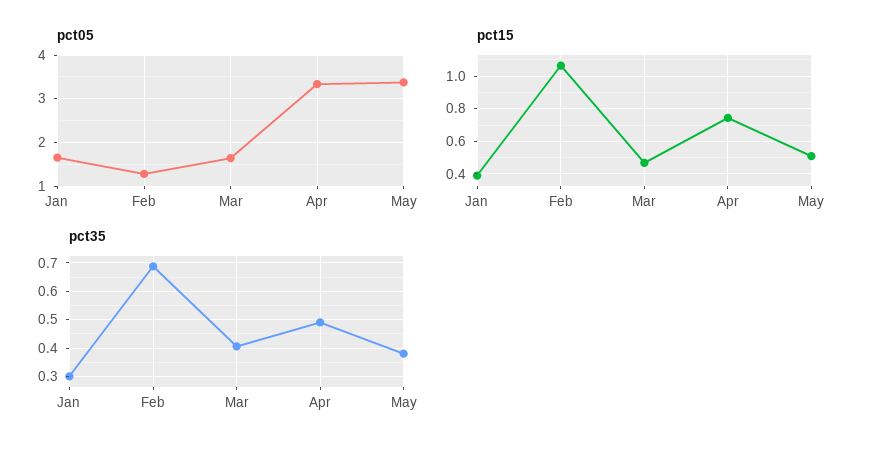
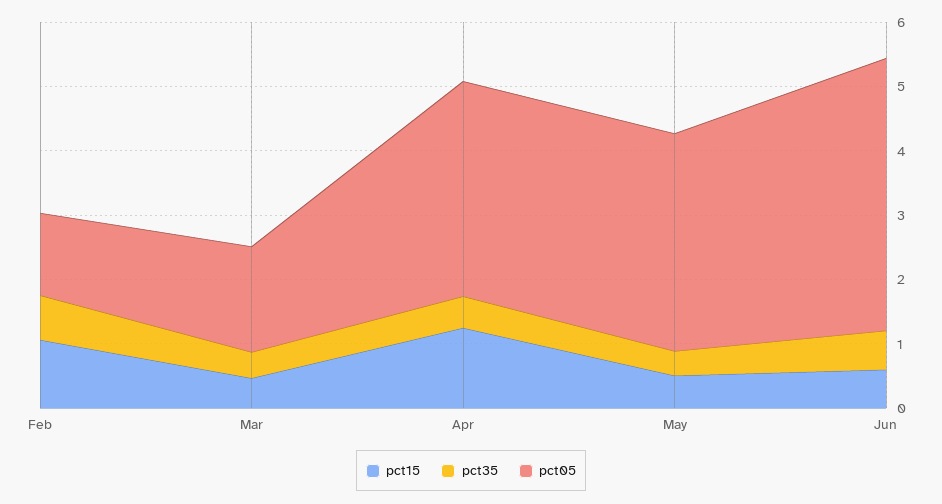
pct05, Jan: 1.6 -> none
pct15, Jan: 0.4 -> none
pct15, Apr: 0.75 -> 1.2
pct35, Jan: 0.3 -> none
pct15, Jun: none -> 0.6
pct35, Jun: none -> 0.6
pct05, Jun: none -> 4.2

